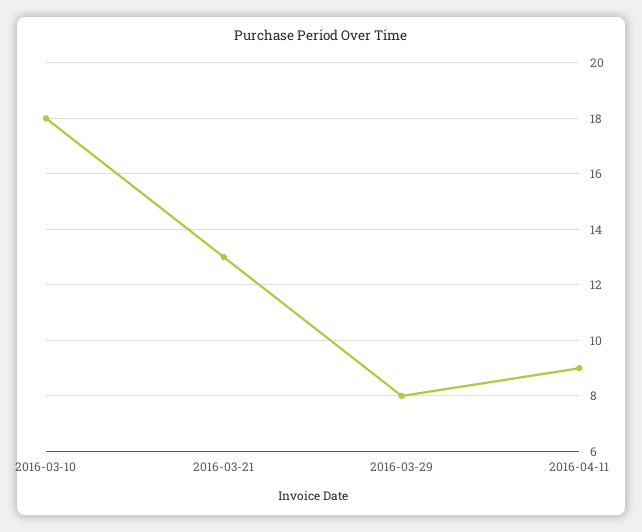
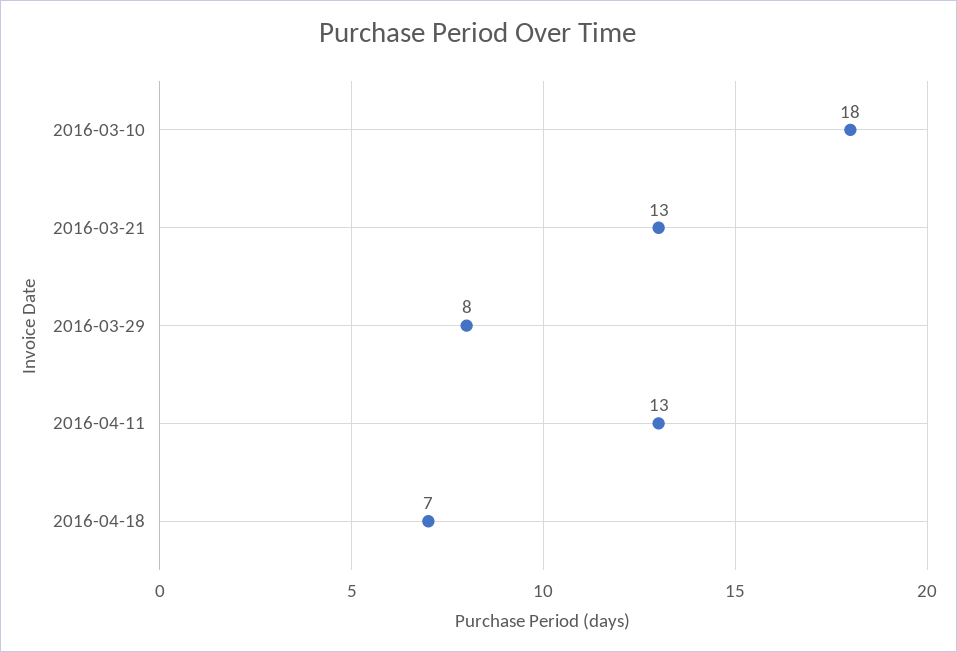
2016-04-11: 9 -> 13
2016-04-18: none -> 7

